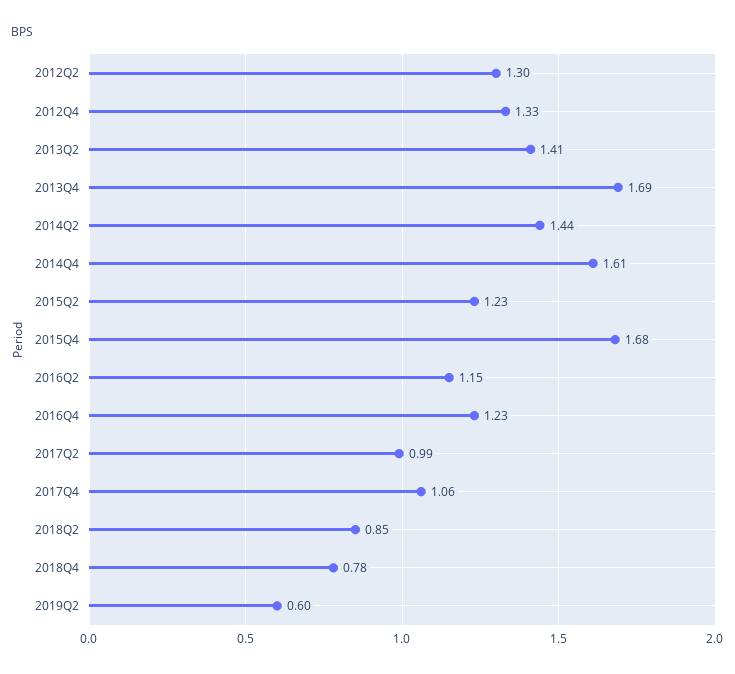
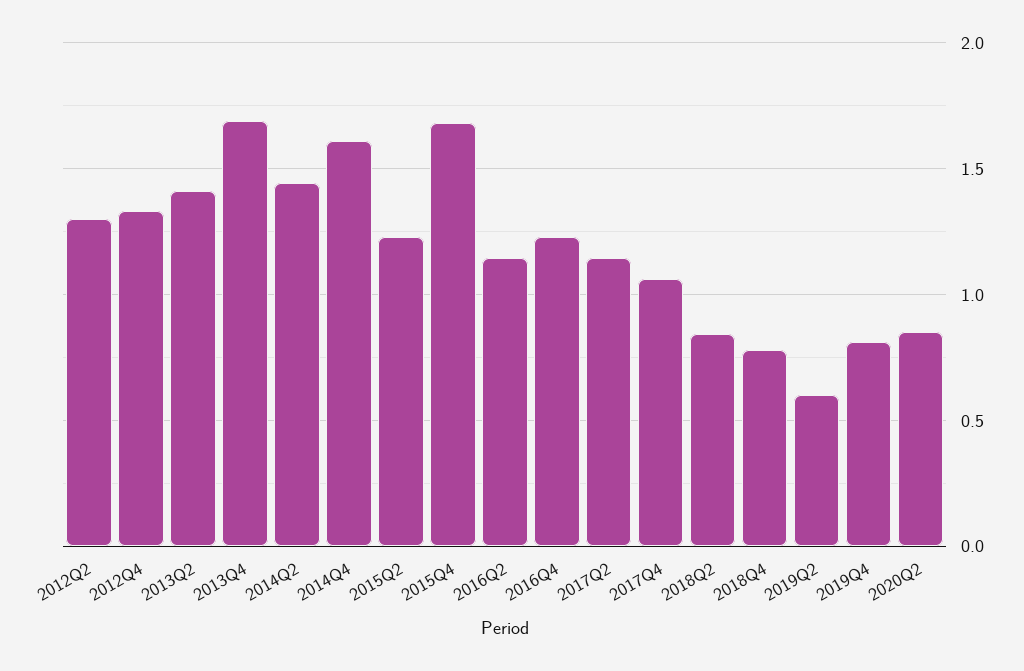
2017Q2: 0.99 -> 1.15
2019Q4: none -> 0.8
2020Q2: none -> 0.85

